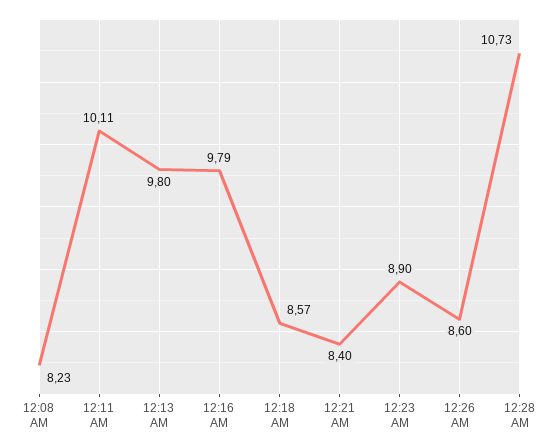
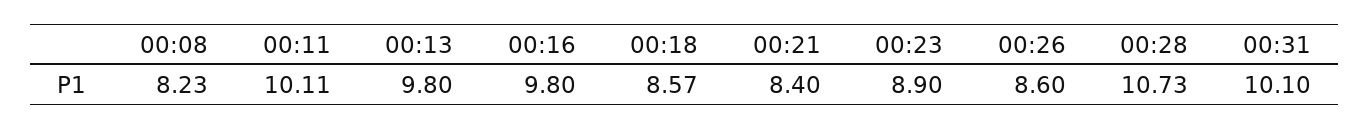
12:16 AM: 9.79 -> 9.8
00:31: none -> 10.1

